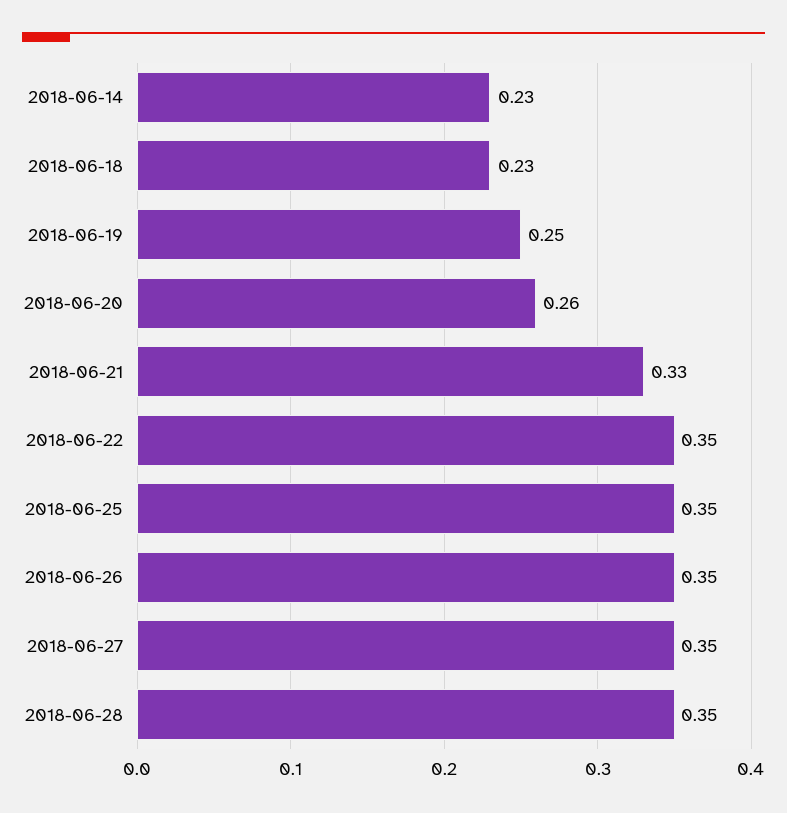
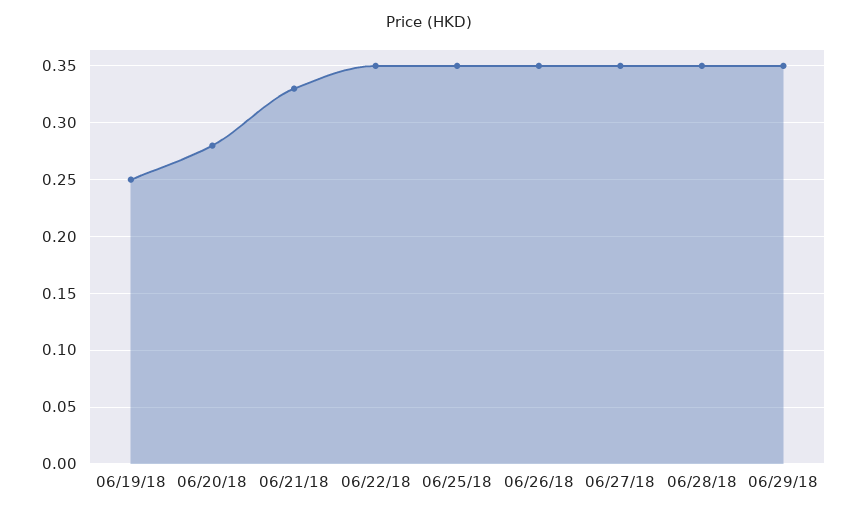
2018-06-14: 0.23 -> none
2018-06-18: 0.23 -> none
2018-06-20: 0.26 -> 0.28
06/29/18: none -> 0.35

